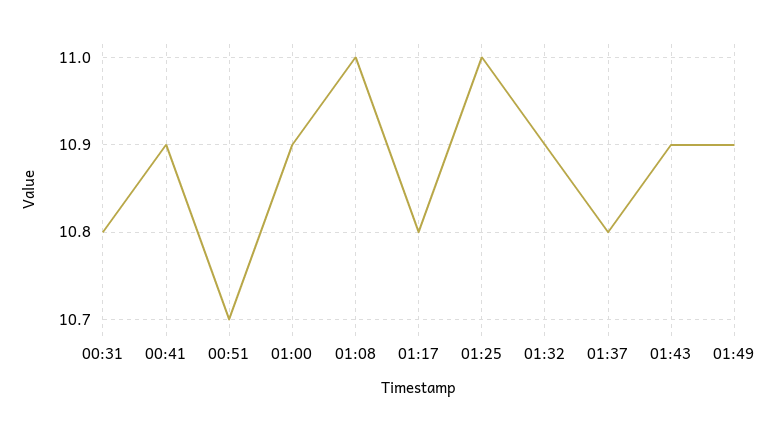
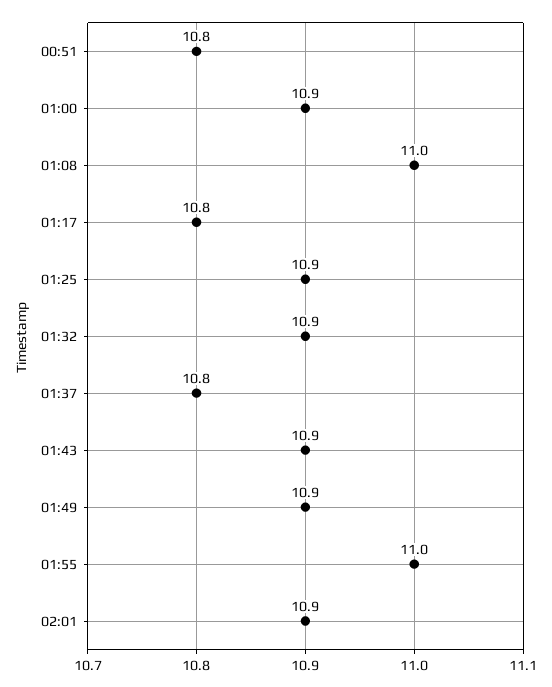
00:31: 10.8 -> none
00:41: 10.9 -> none
00:51: 10.7 -> 10.8
01:25: 11 -> 10.9
01:55: none -> 11
02:01: none -> 10.9

